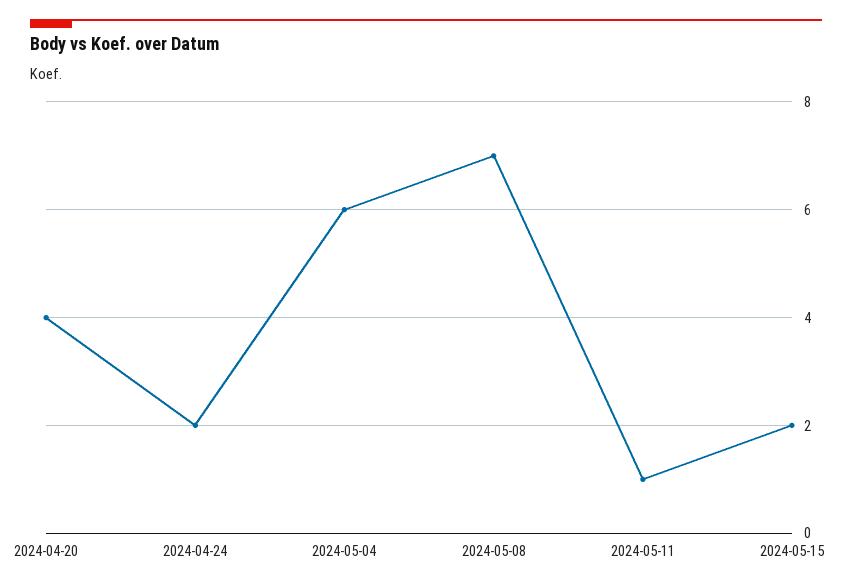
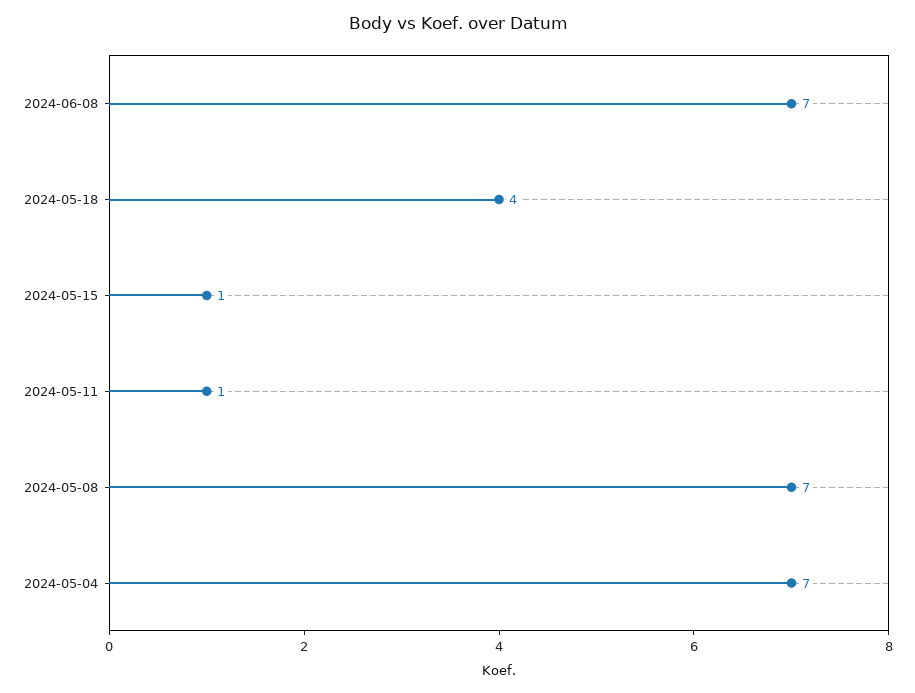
2024-04-20: 4 -> none
2024-04-24: 2 -> none
2024-05-04: 6 -> 7
2024-05-15: 2 -> 1
2024-06-08: none -> 7
2024-05-18: none -> 4

